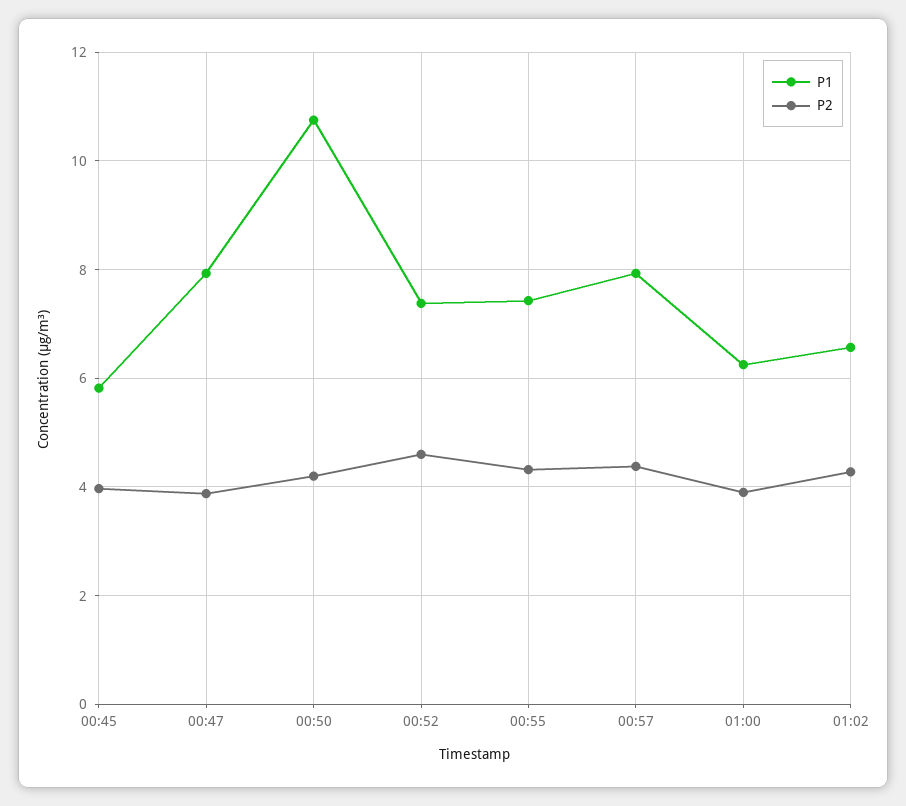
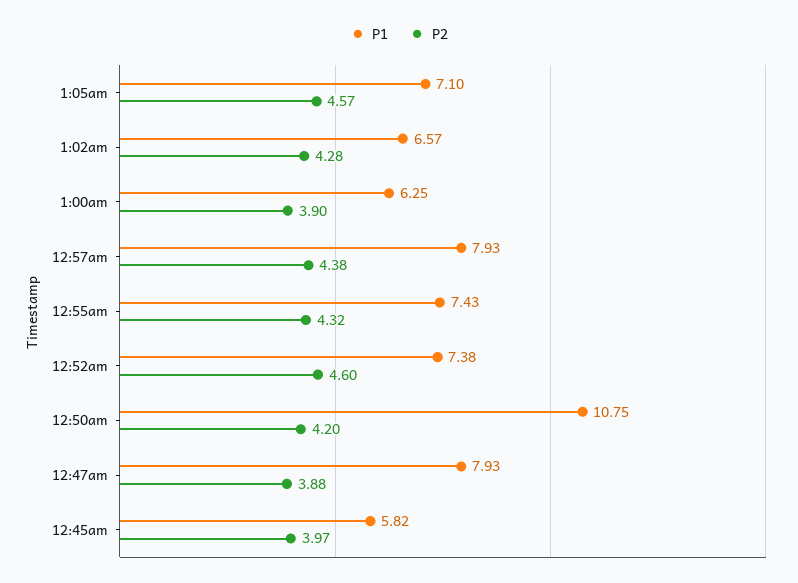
P1, 1:05am: none -> 7.1
P2, 1:05am: none -> 4.57

